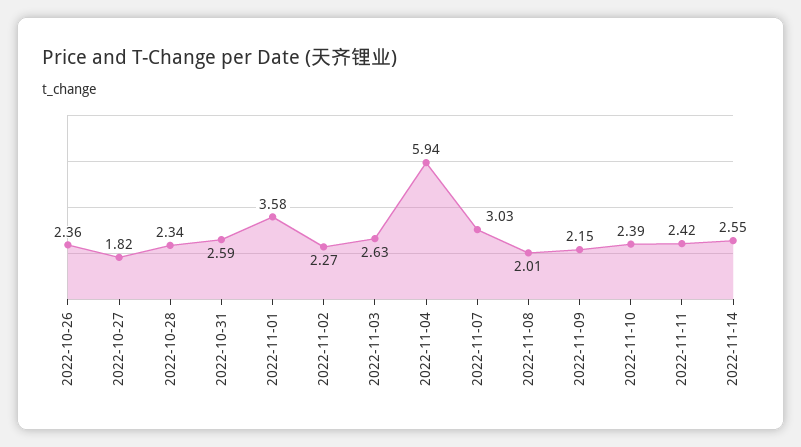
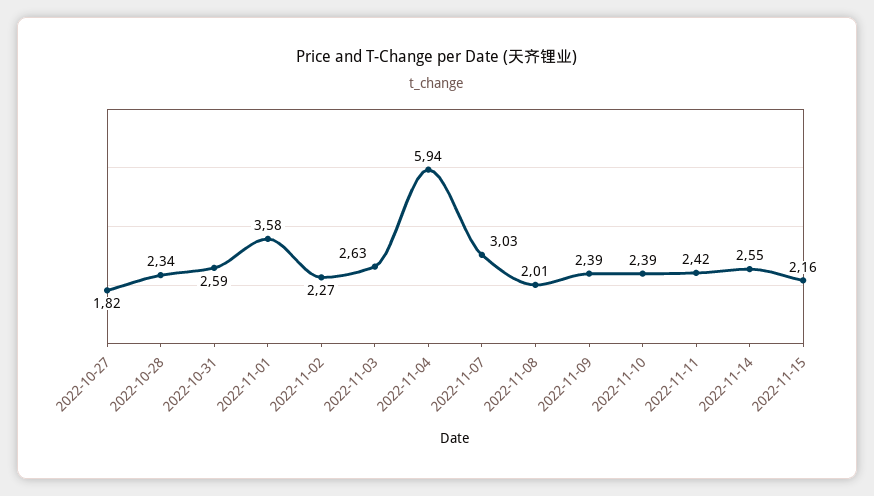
2022-10-26: 2.36 -> none
2022-11-09: 2.15 -> 2.39
2022-11-15: none -> 2.16

